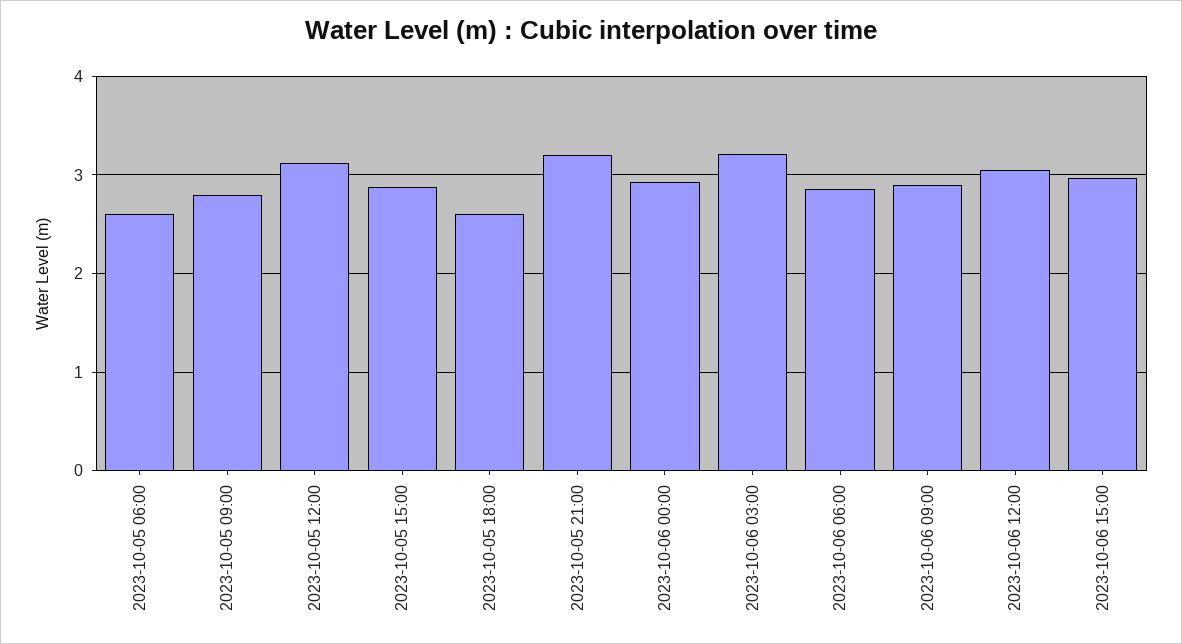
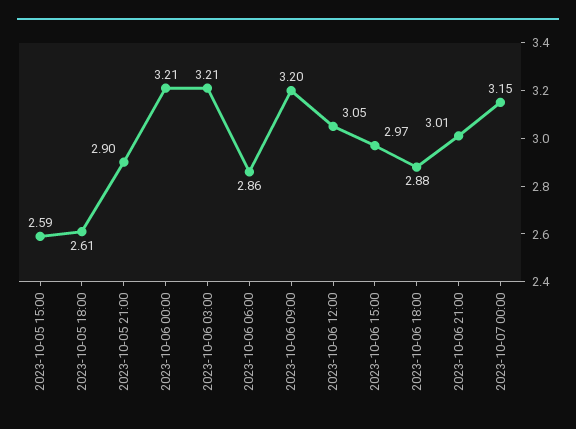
2023-10-05 06:00: 2.6 -> none
2023-10-05 09:00: 2.8 -> none
2023-10-05 12:00: 3.1 -> none
2023-10-05 15:00: 2.9 -> 2.59
2023-10-05 21:00: 3.2 -> 2.9
2023-10-06 00:00: 2.9 -> 3.21
2023-10-06 09:00: 2.9 -> 3.2
2023-10-06 18:00: none -> 2.88
2023-10-06 21:00: none -> 3.01
2023-10-07 00:00: none -> 3.15

